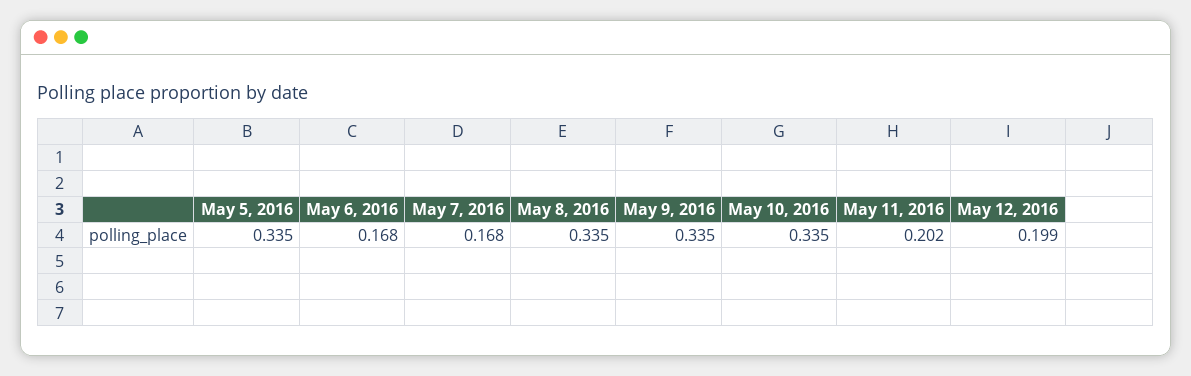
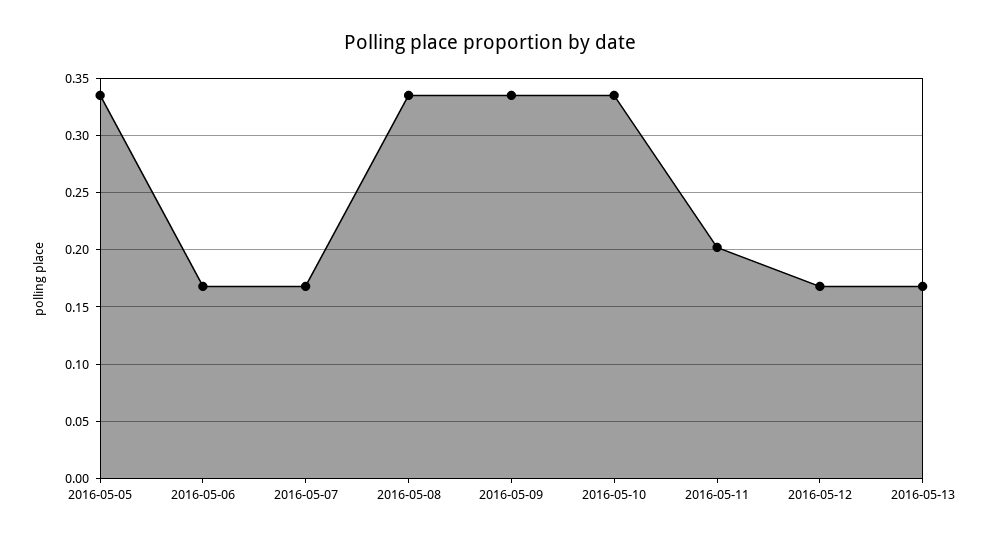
May 12, 2016: 0.199 -> 0.17
2016-05-13: none -> 0.17

